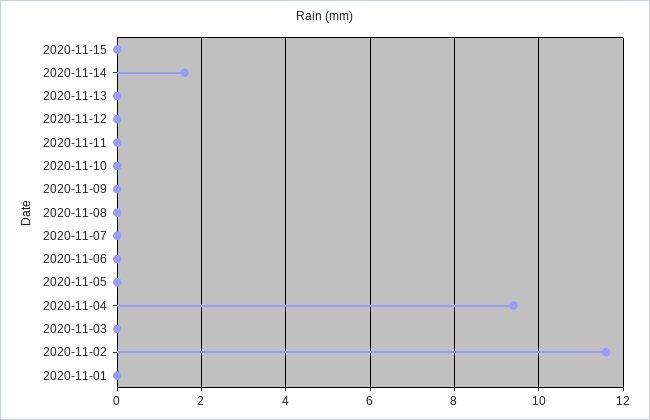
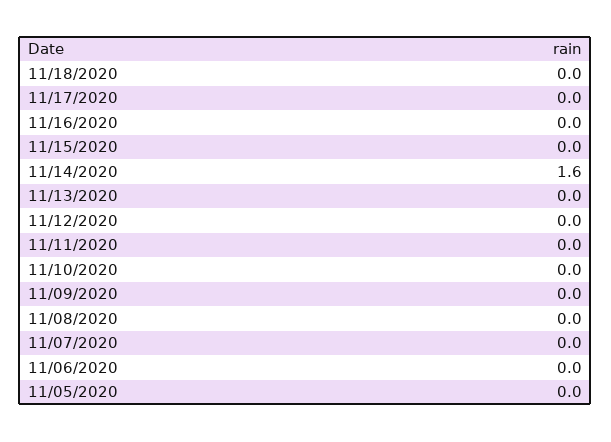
2020-11-04: 9.5 -> none
2020-11-03: 0 -> none
2020-11-02: 11.5 -> none
2020-11-01: 0 -> none
11/18/2020: none -> 0
11/17/2020: none -> 0
11/16/2020: none -> 0

